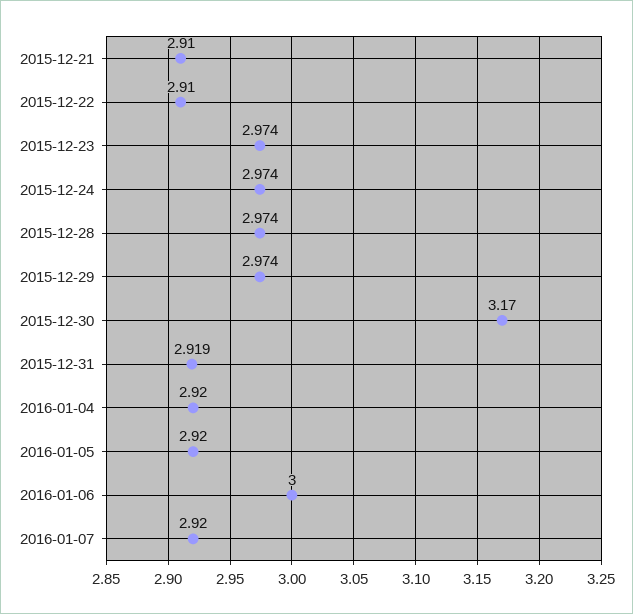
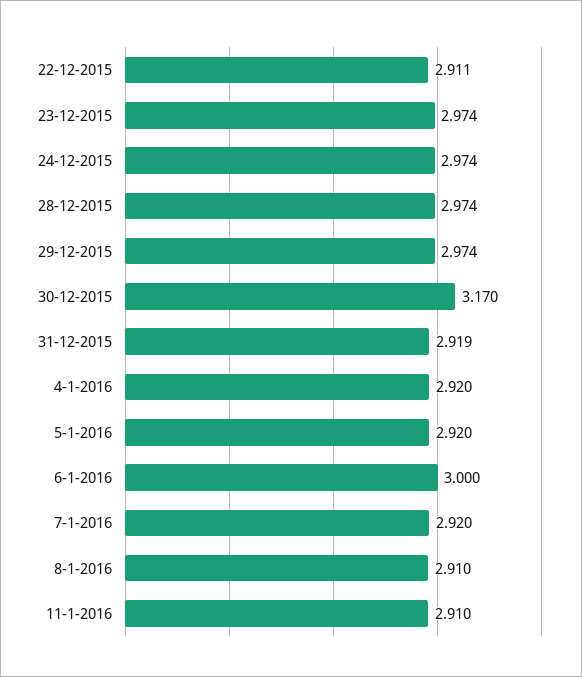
2015-12-21: 2.91 -> none
2015-12-22: 2.91 -> 2.911
8-1-2016: none -> 2.91
11-1-2016: none -> 2.91

